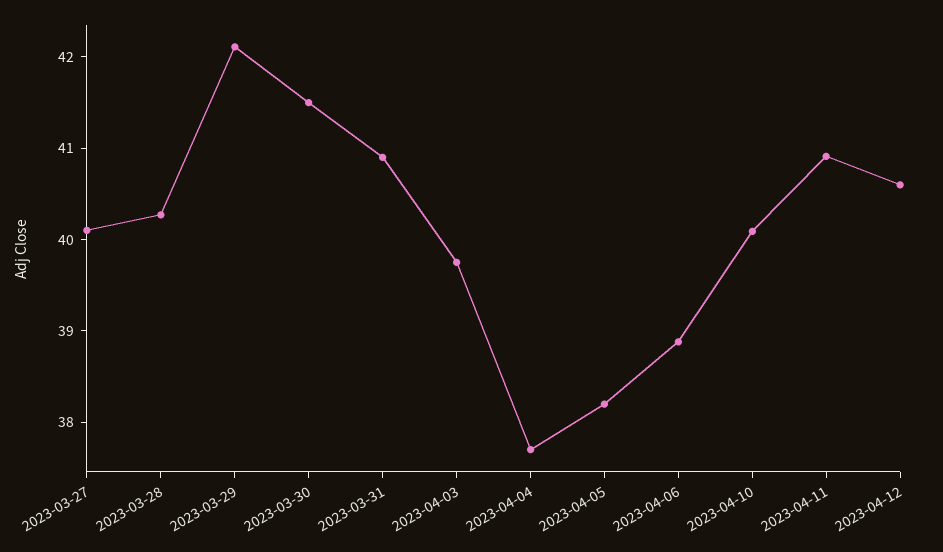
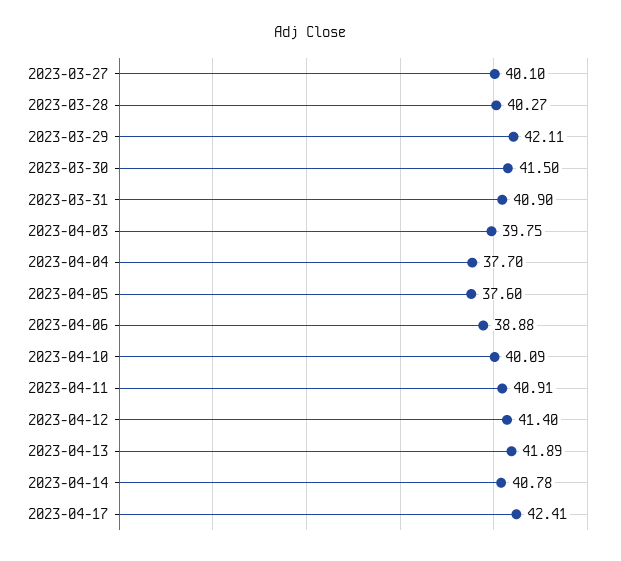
2023-04-05: 38.2 -> 37.6
2023-04-12: 40.6 -> 41.4
2023-04-13: none -> 41.89
2023-04-14: none -> 40.78
2023-04-17: none -> 42.41

